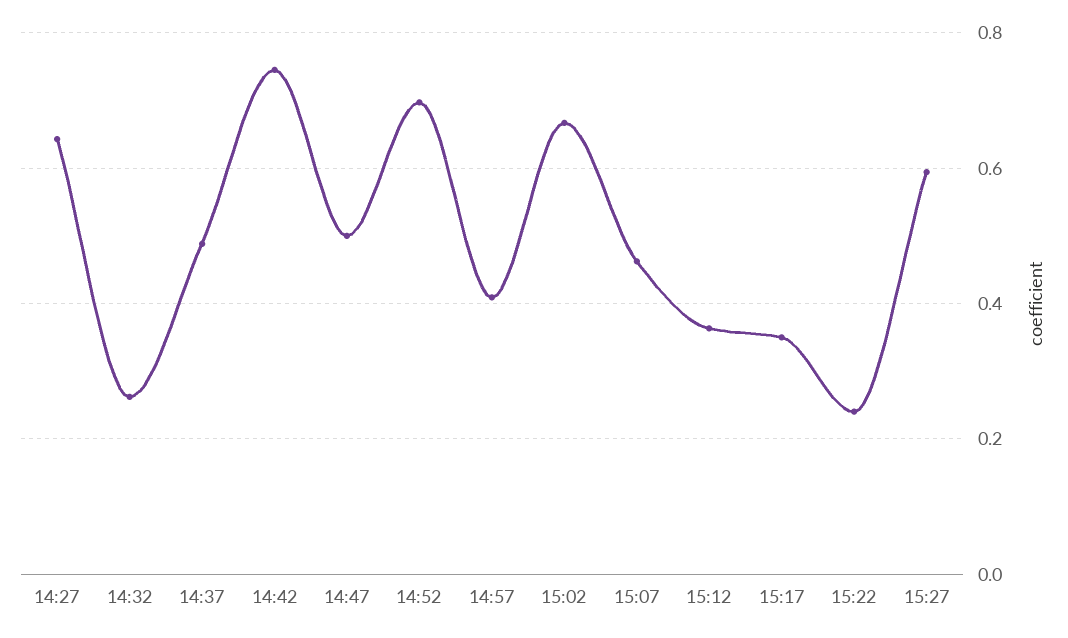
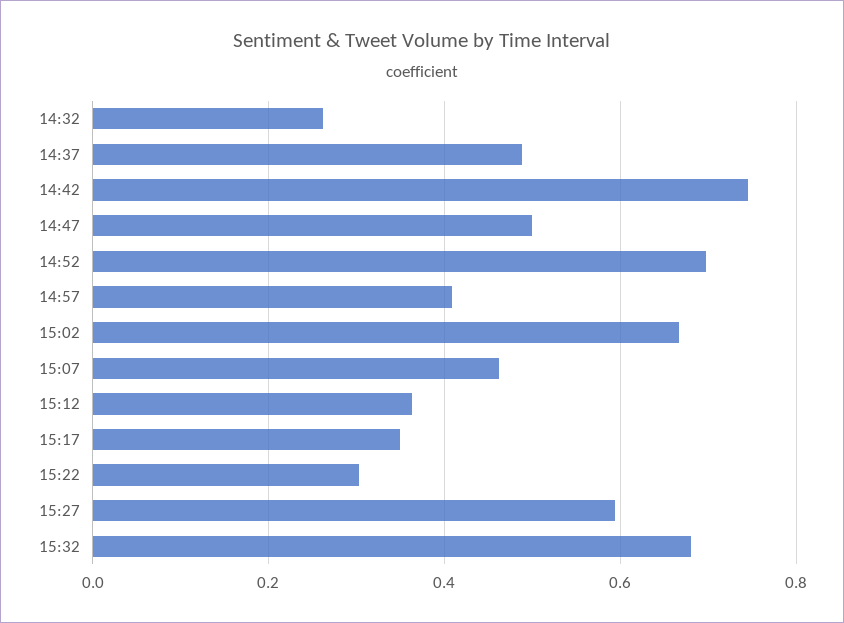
14:27: 0.64 -> none
15:22: 0.24 -> 0.3
15:32: none -> 0.68

